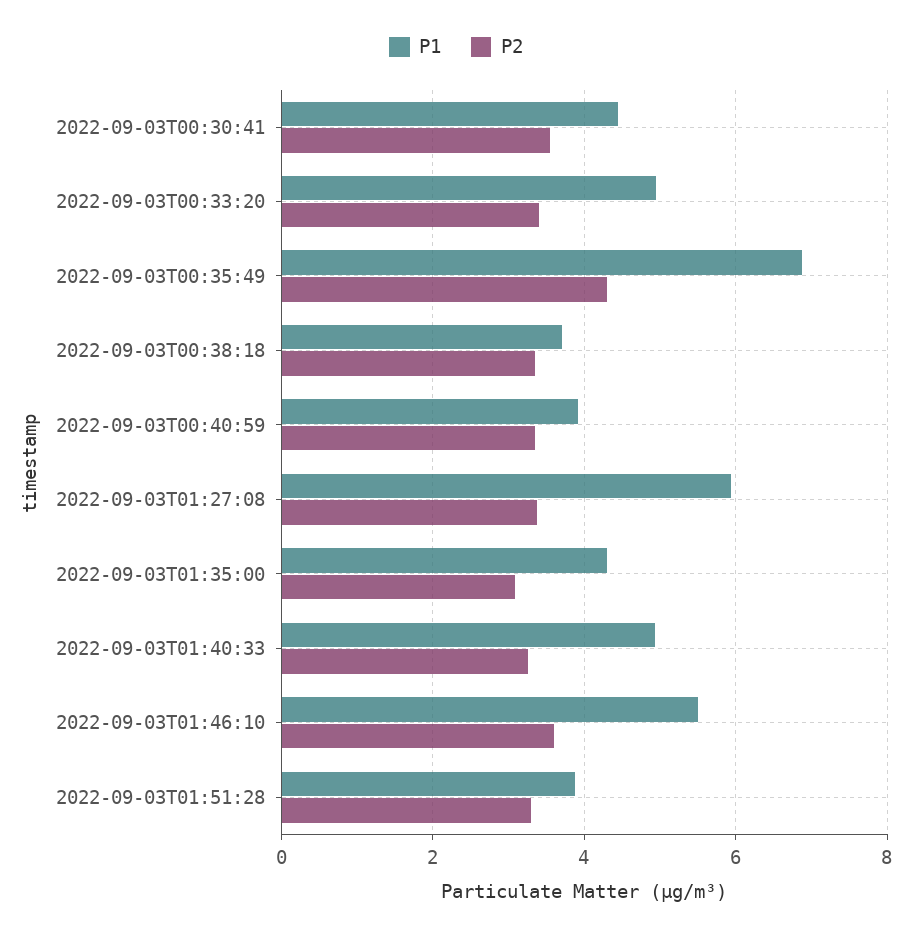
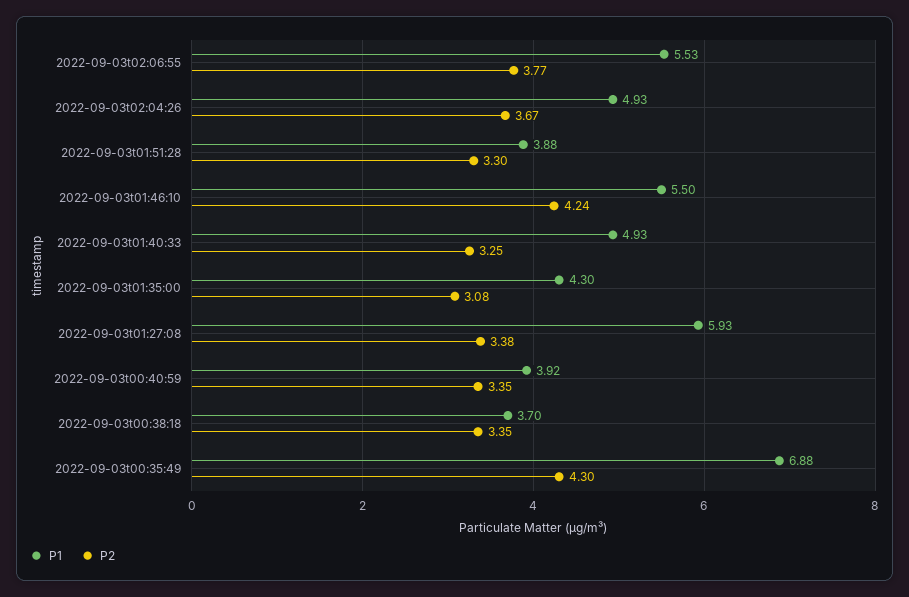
P1, 2022-09-03T00:30:41: 4.4 -> none
P2, 2022-09-03T00:30:41: 3.6 -> none
P1, 2022-09-03T00:33:20: 5 -> none
P2, 2022-09-03T00:33:20: 3.4 -> none
P2, 2022-09-03T01:46:10: 3.6 -> 4.24
P1, 2022-09-03t02:06:55: none -> 5.53
P2, 2022-09-03t02:06:55: none -> 3.77
P1, 2022-09-03t02:04:26: none -> 4.93
P2, 2022-09-03t02:04:26: none -> 3.67

